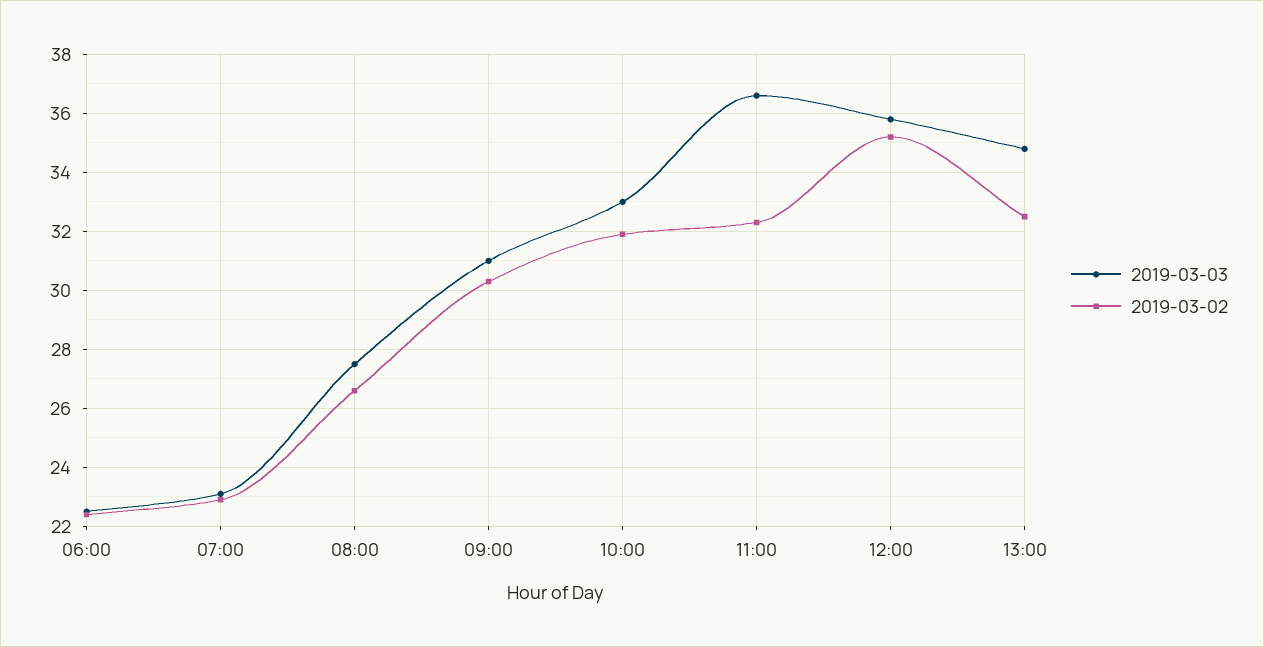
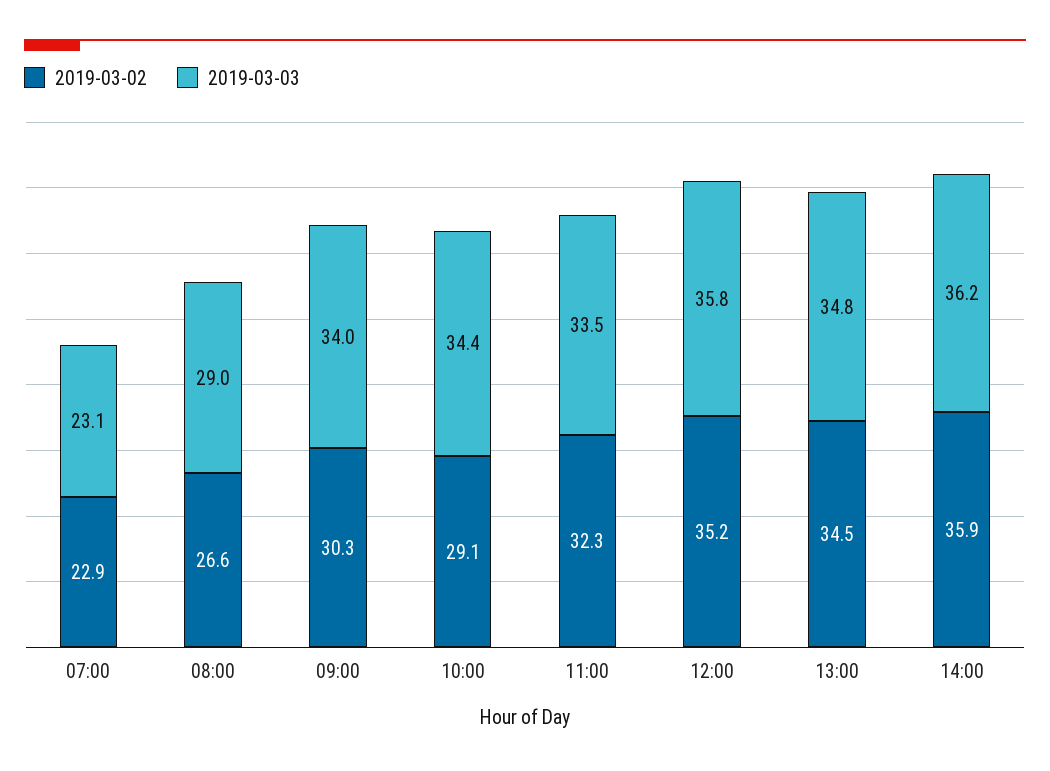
2019-03-03, 06:00: 22.5 -> none
2019-03-02, 06:00: 22.5 -> none
2019-03-03, 08:00: 27.5 -> 29
2019-03-03, 09:00: 31 -> 34
2019-03-03, 10:00: 33 -> 34.4
2019-03-02, 10:00: 32 -> 29.1
2019-03-03, 11:00: 36.5 -> 33.5
2019-03-02, 13:00: 32.5 -> 34.5
2019-03-02, 14:00: none -> 35.9
2019-03-03, 14:00: none -> 36.2

